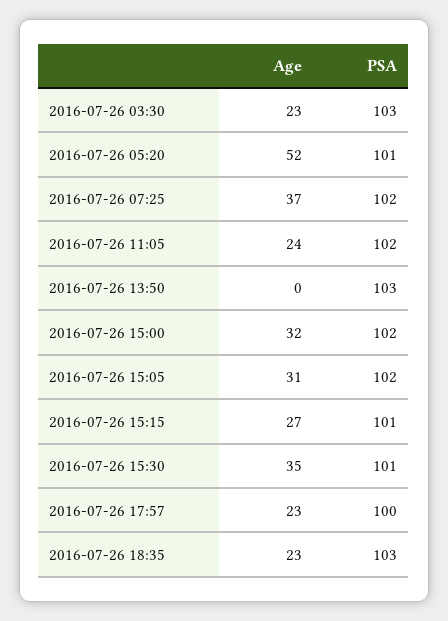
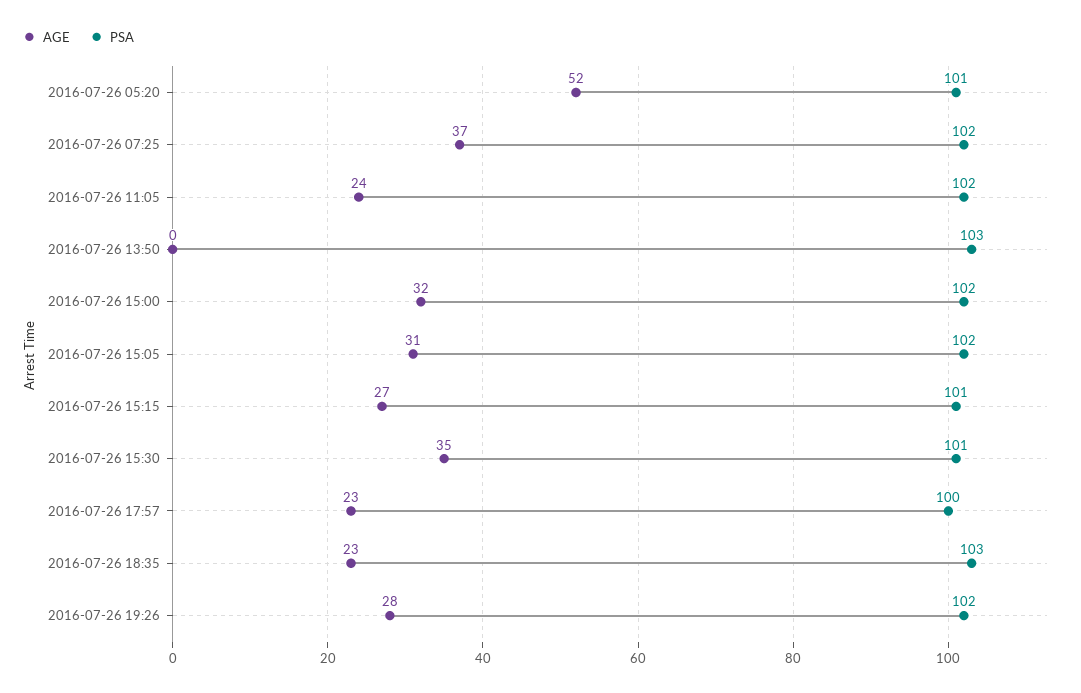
Age, 2016-07-26 03:30: 23 -> none
PSA, 2016-07-26 03:30: 103 -> none
Age, 2016-07-26 19:26: none -> 28
PSA, 2016-07-26 19:26: none -> 102

